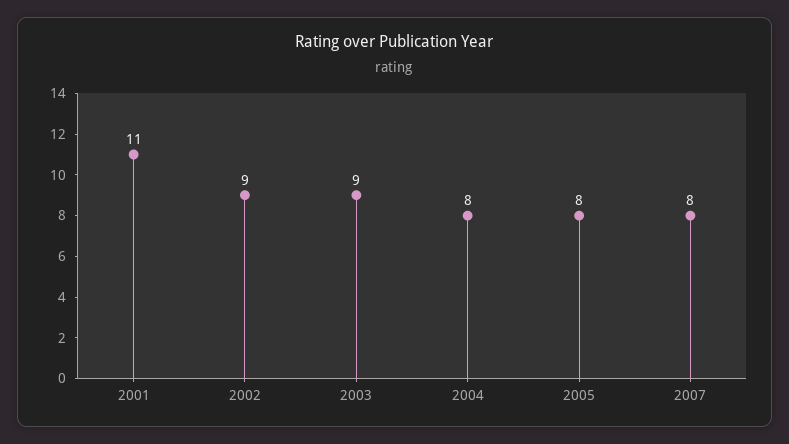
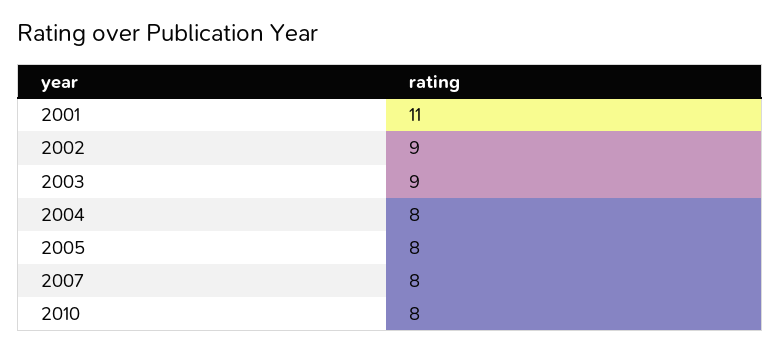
2010: none -> 8

